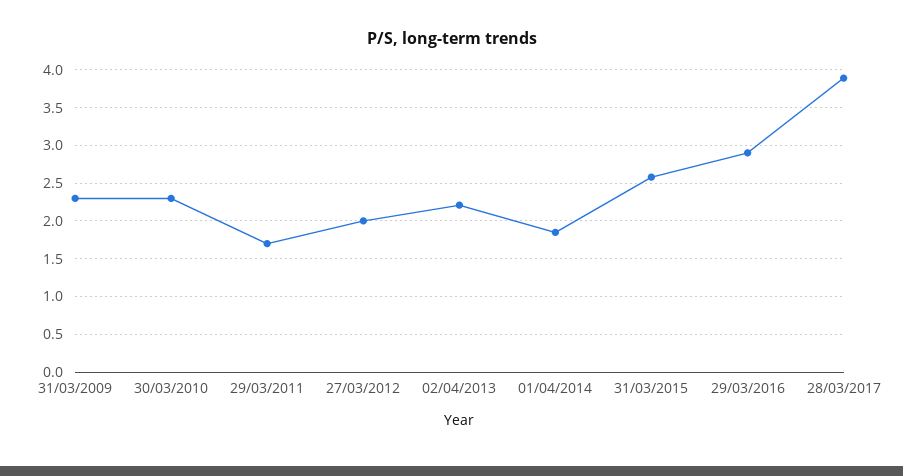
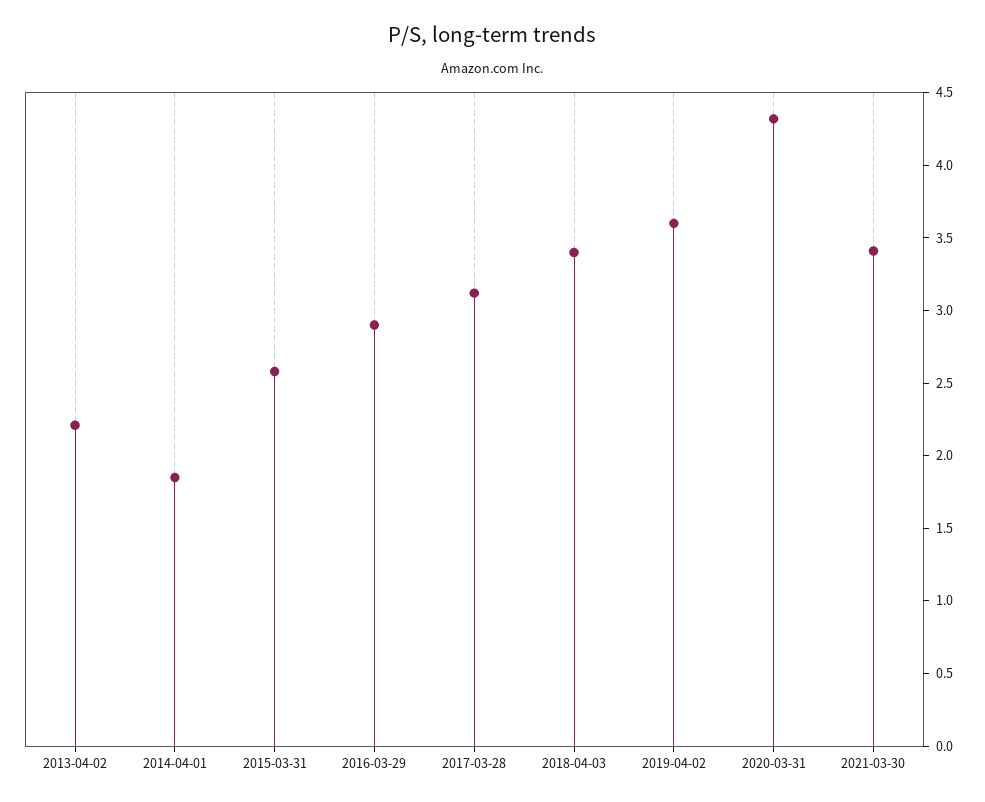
31/03/2009: 2.3 -> none
30/03/2010: 2.3 -> none
29/03/2011: 1.7 -> none
27/03/2012: 2 -> none
28/03/2017: 3.9 -> 3.1
2018-04-03: none -> 3.4
2019-04-02: none -> 3.6
2020-03-31: none -> 4.3
2021-03-30: none -> 3.4

